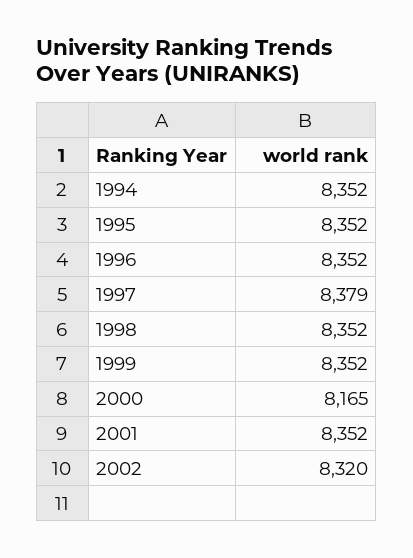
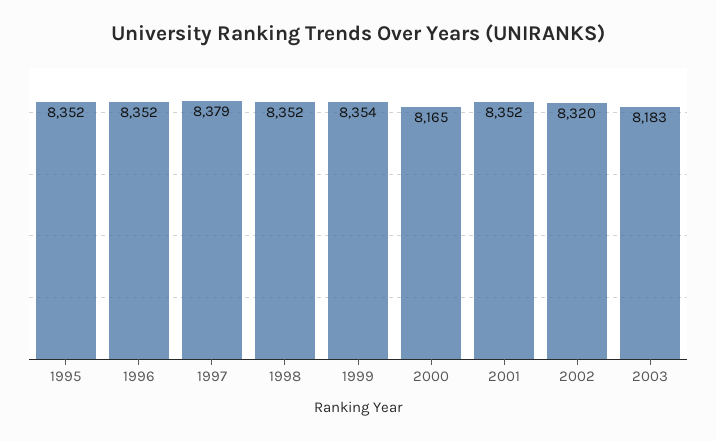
1994: 8352 -> none
1999: 8352 -> 8354
2003: none -> 8183

